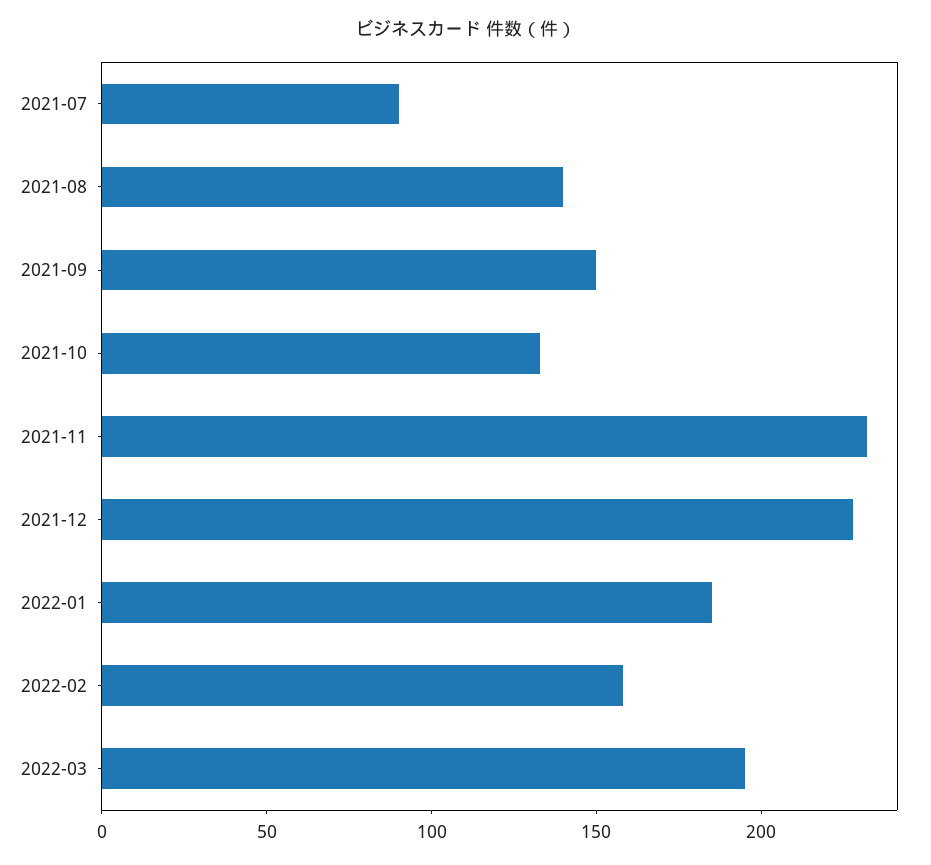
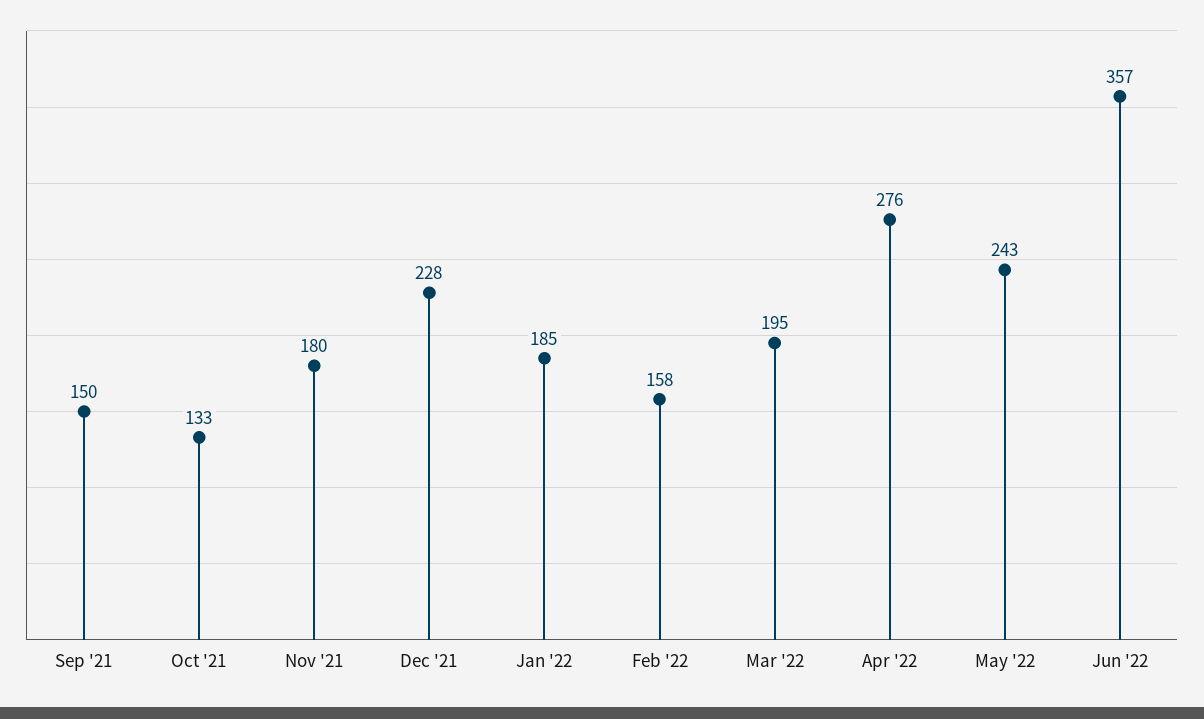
2021-07: 90 -> none
2021-08: 140 -> none
2021-11: 230 -> 180
Apr '22: none -> 276
May '22: none -> 243
Jun '22: none -> 357

